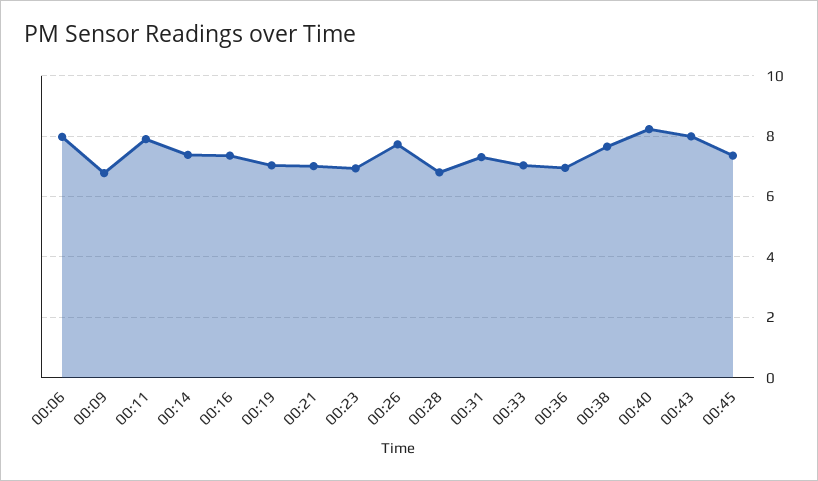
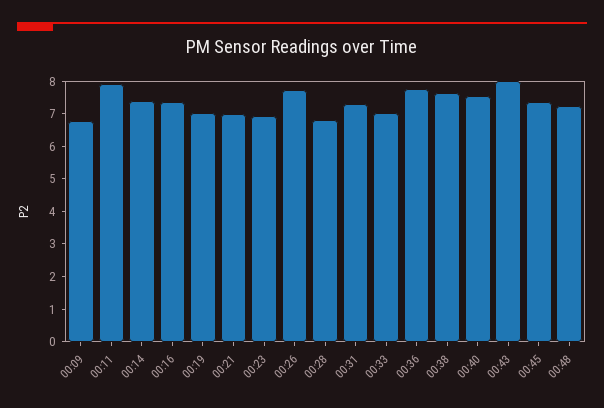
00:06: 8 -> none
00:36: 7 -> 7.75
00:40: 8.2 -> 7.5
00:48: none -> 7.25

